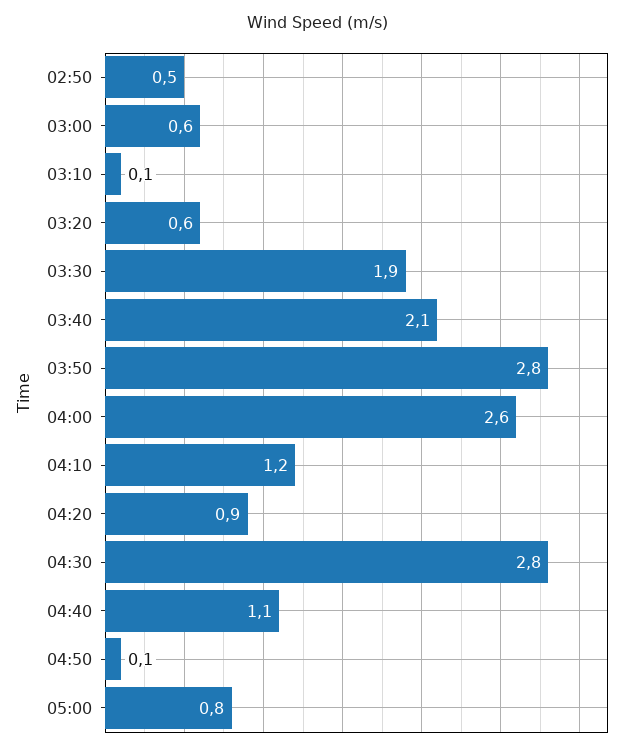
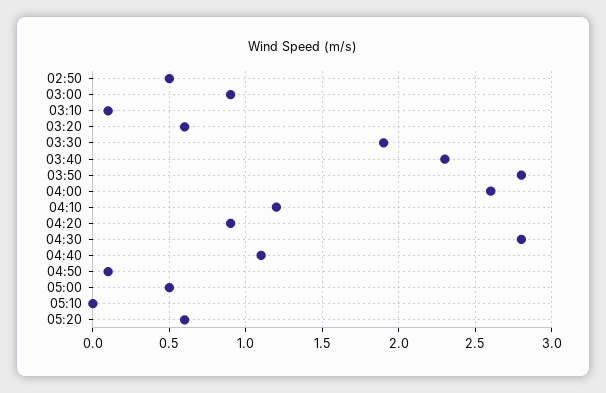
03:00: 0.6 -> 0.9
03:40: 2.1 -> 2.3
05:00: 0.8 -> 0.5
05:10: none -> 0
05:20: none -> 0.6

